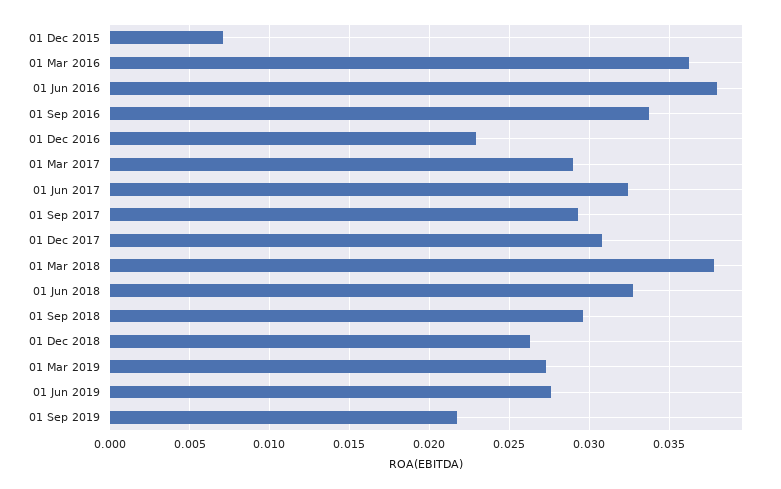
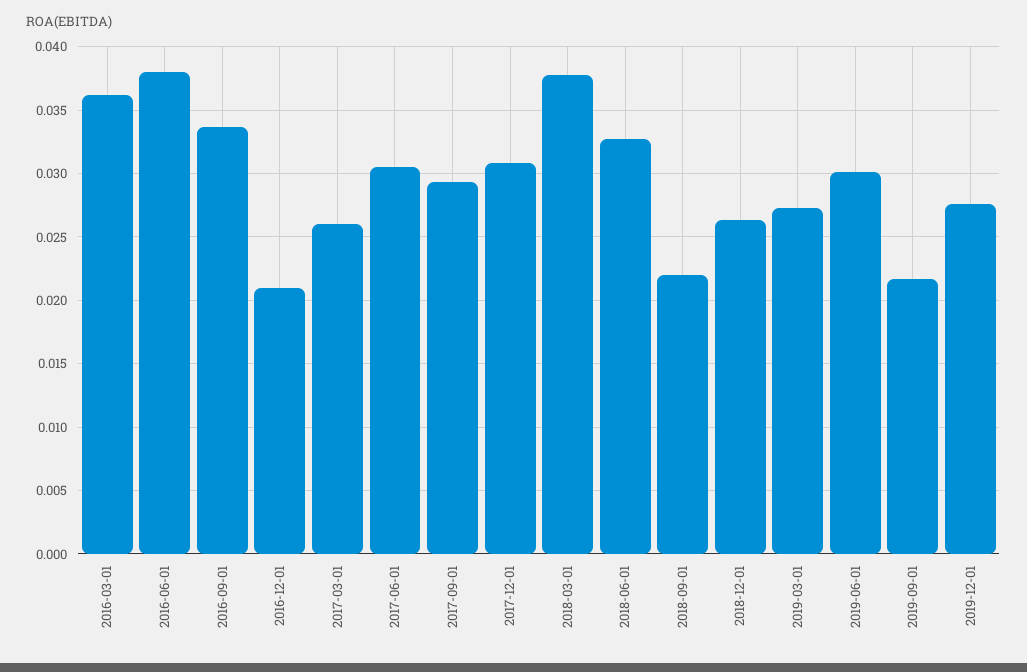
01 Dec 2015: 0.007 -> none
01 Dec 2016: 0.023 -> 0.021
01 Mar 2017: 0.029 -> 0.026
01 Jun 2017: 0.0325 -> 0.0305
01 Sep 2018: 0.0295 -> 0.022
01 Jun 2019: 0.0275 -> 0.03
2019-12-01: none -> 0.0275

